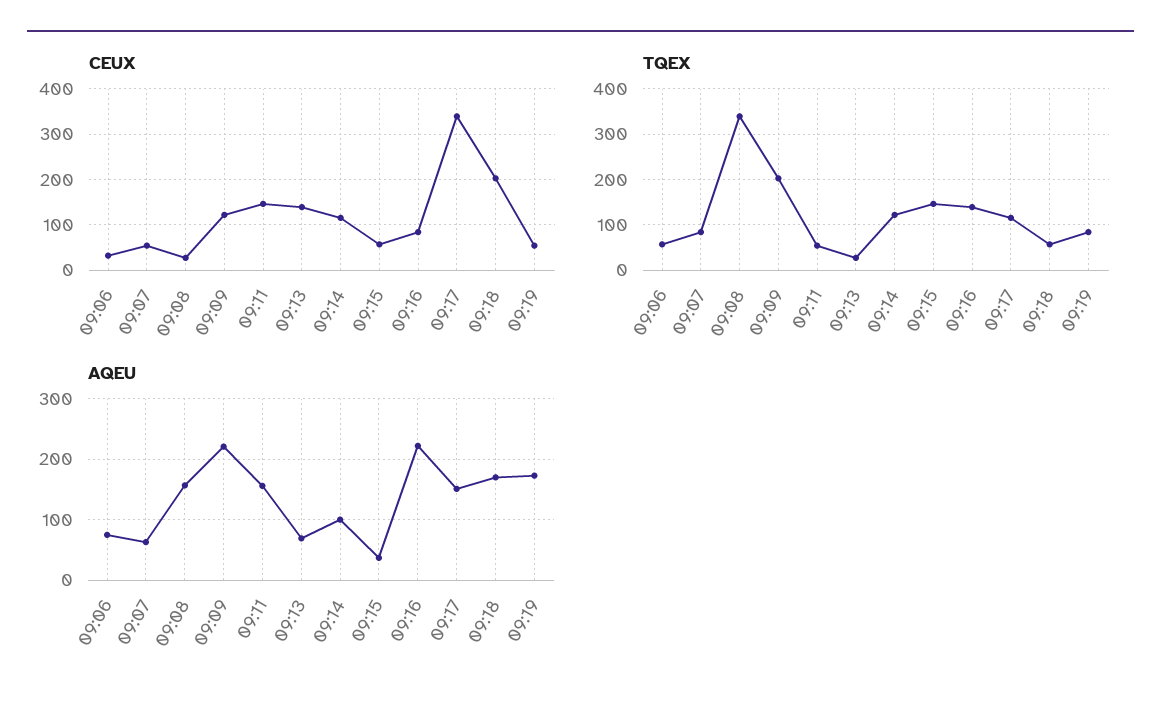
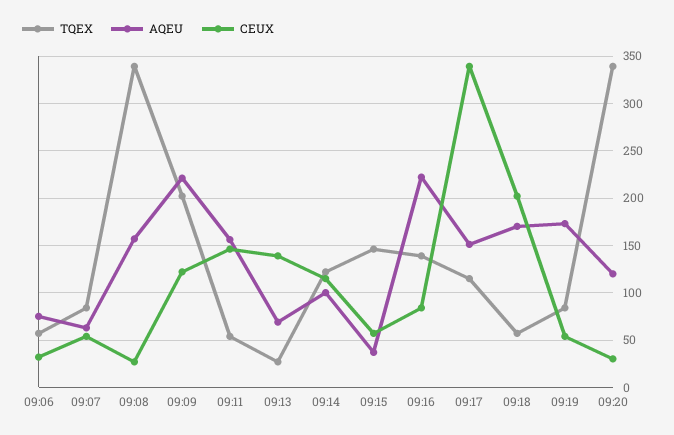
TQEX, 09:20: none -> 340
AQEU, 09:20: none -> 120
CEUX, 09:20: none -> 30

